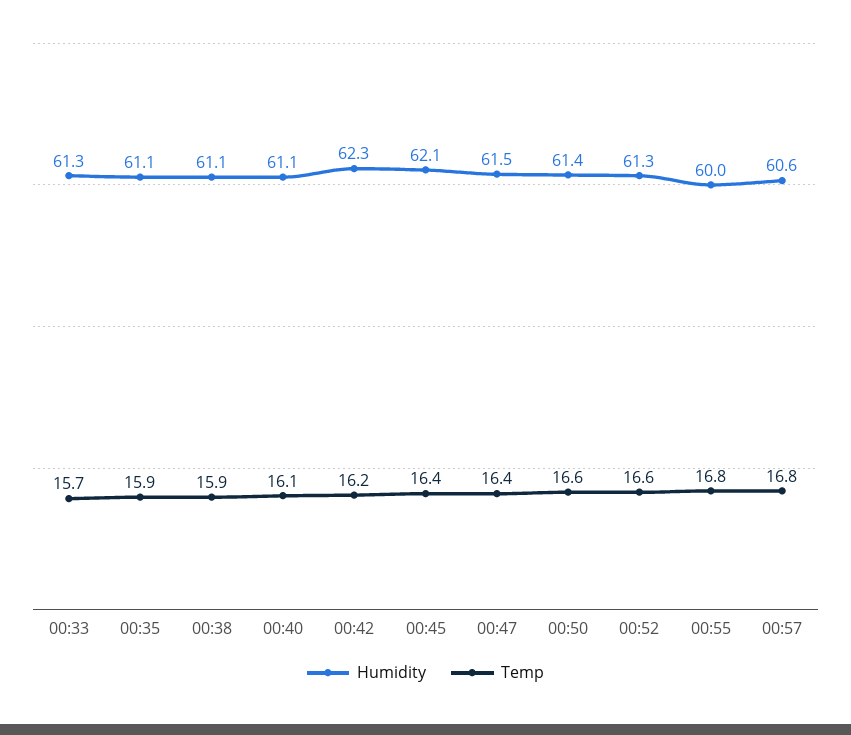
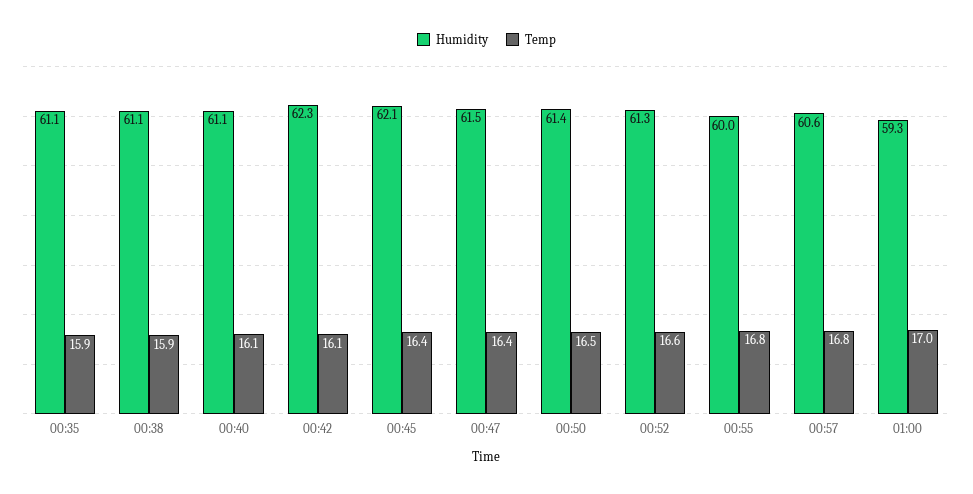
Humidity, 00:33: 61.3 -> none
Temp, 00:33: 15.7 -> none
Temp, 00:42: 16.2 -> 16.1
Temp, 00:50: 16.6 -> 16.5
Humidity, 01:00: none -> 59.3
Temp, 01:00: none -> 17

